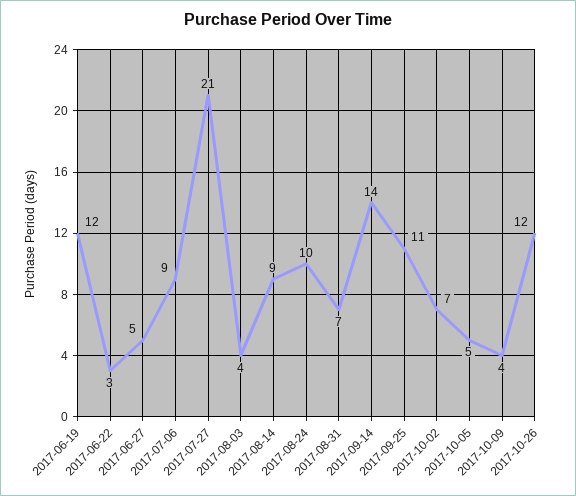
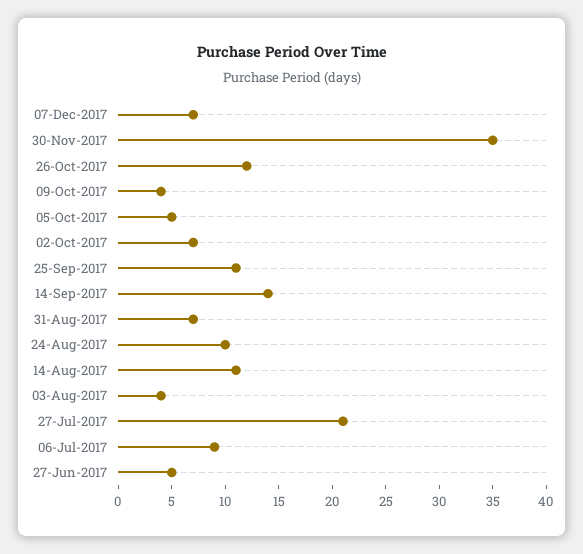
2017-06-19: 12 -> none
2017-06-22: 3 -> none
2017-08-14: 9 -> 11
07-Dec-2017: none -> 7
30-Nov-2017: none -> 35

